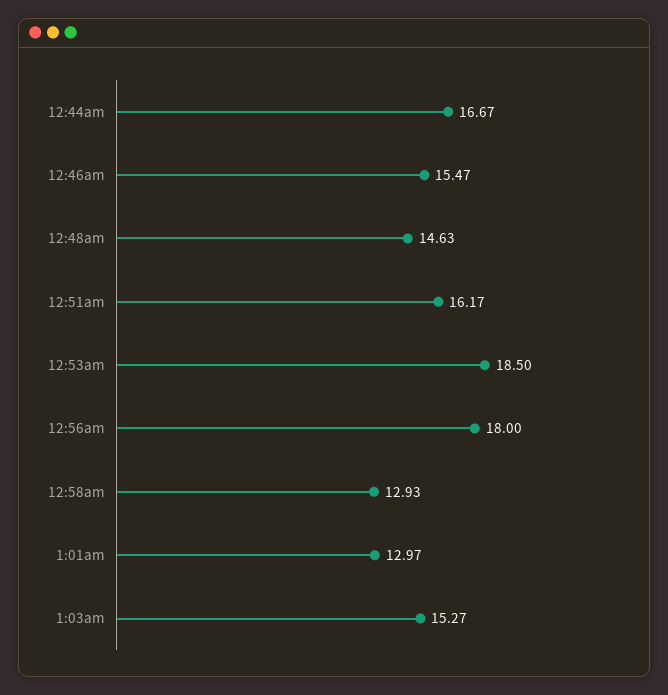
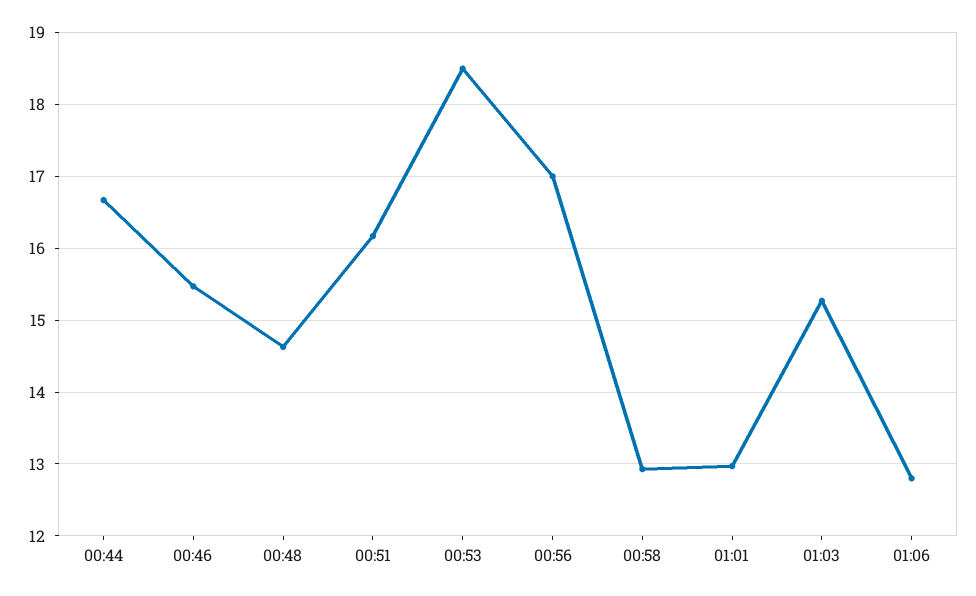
12:56am: 18 -> 17
01:06: none -> 12.8

